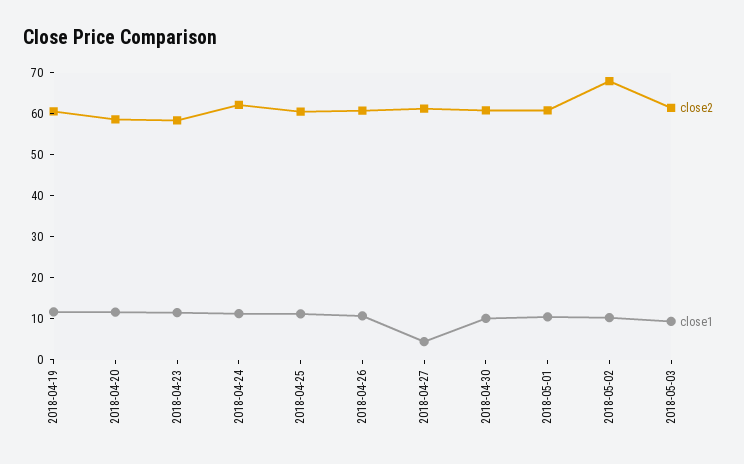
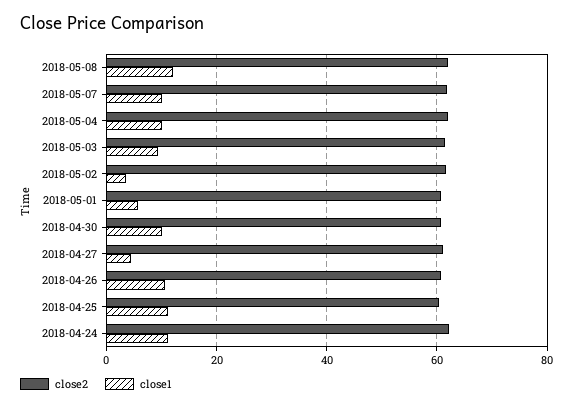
close2, 2018-04-19: 60 -> none
close1, 2018-04-19: 12 -> none
close2, 2018-04-20: 58 -> none
close1, 2018-04-20: 12 -> none
close2, 2018-04-23: 58 -> none
close1, 2018-04-23: 12 -> none
close1, 2018-05-01: 10 -> 6
close2, 2018-05-02: 68 -> 62
close1, 2018-05-02: 10 -> 4
close2, 2018-05-08: none -> 62
close1, 2018-05-08: none -> 12
close2, 2018-05-07: none -> 62
close1, 2018-05-07: none -> 10
close2, 2018-05-04: none -> 62
close1, 2018-05-04: none -> 10

